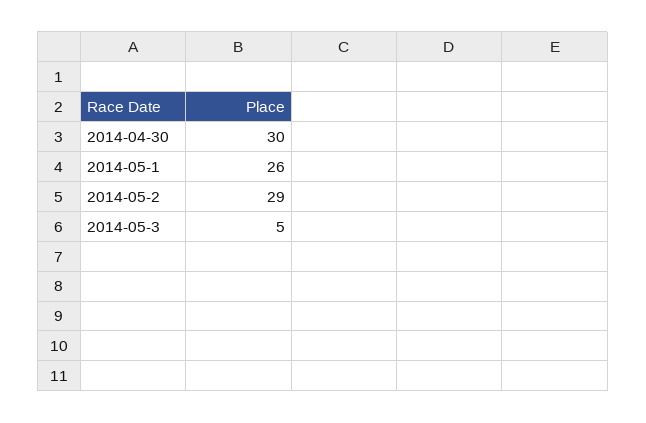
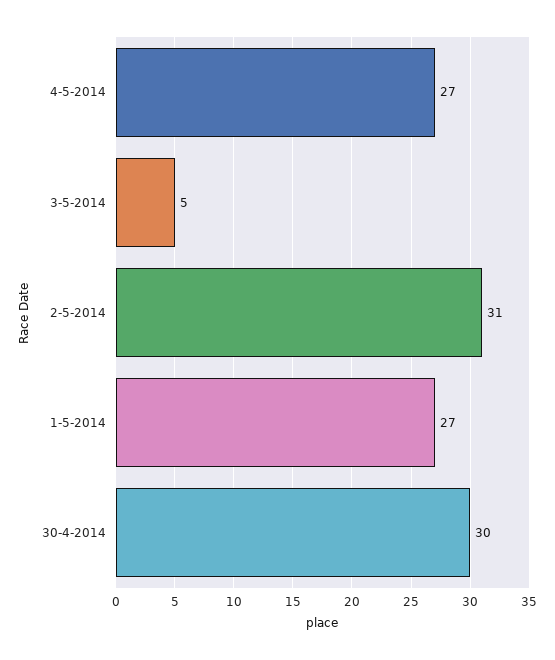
2014-05-1: 26 -> 27
2014-05-2: 29 -> 31
4-5-2014: none -> 27

